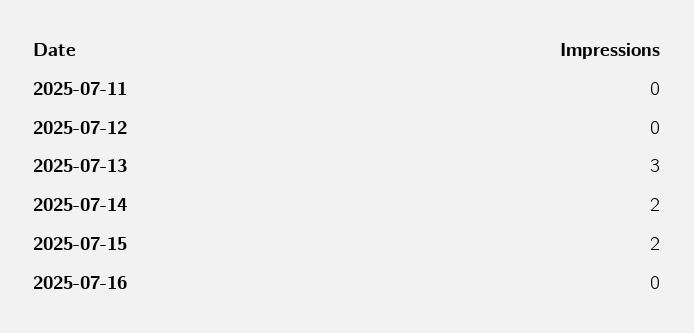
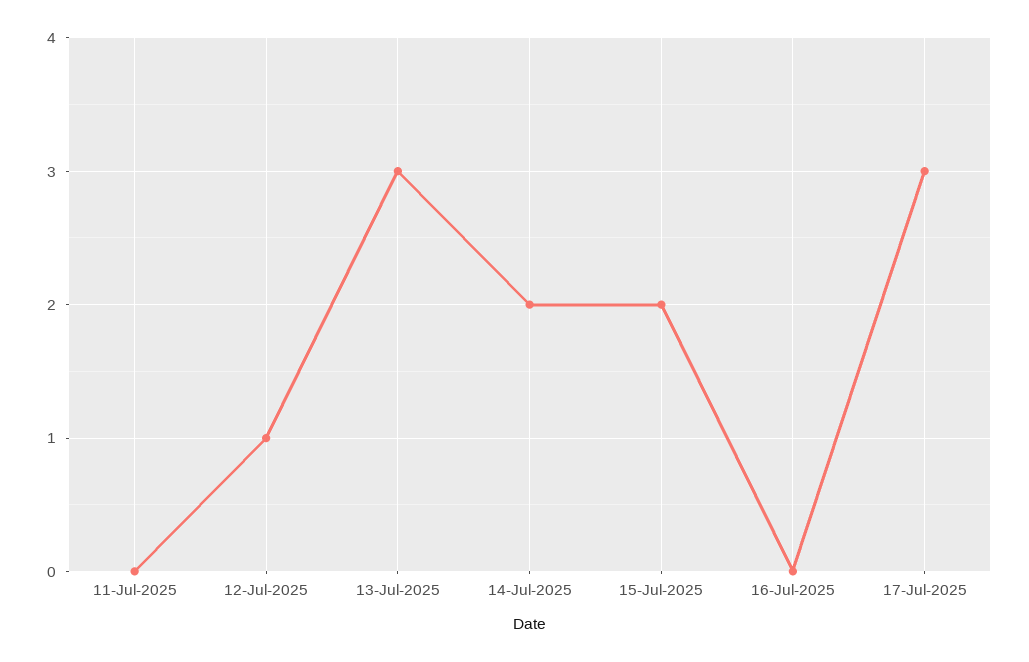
2025-07-12: 0 -> 1
17-Jul-2025: none -> 3

